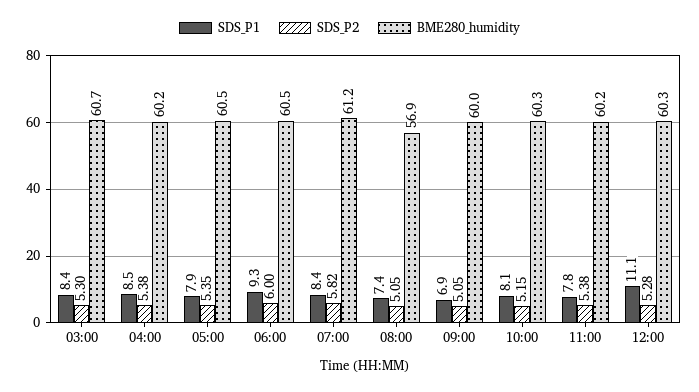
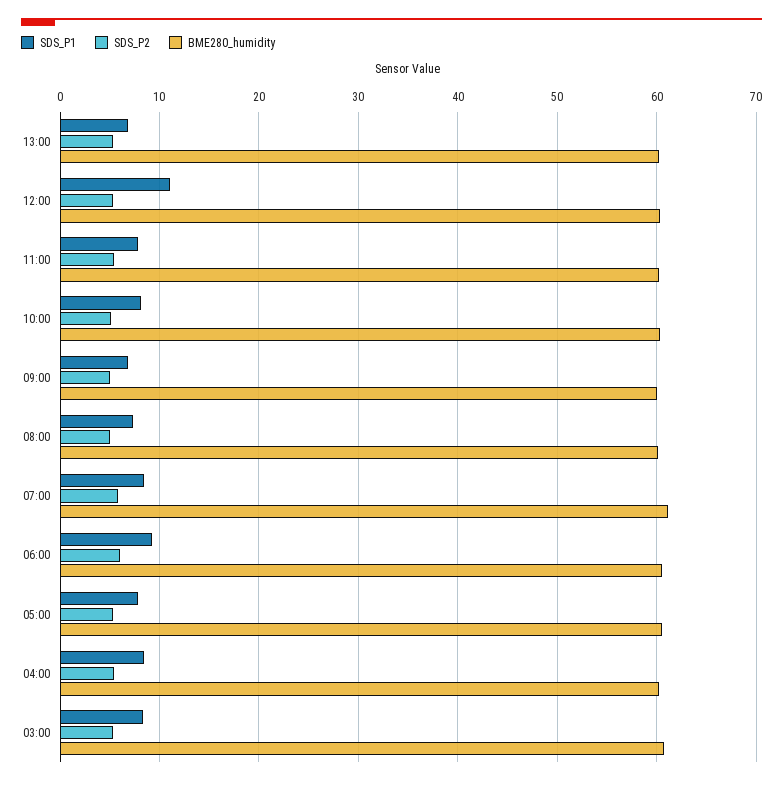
BME280_humidity, 08:00: 56.9 -> 60
SDS_P1, 13:00: none -> 7
SDS_P2, 13:00: none -> 5
BME280_humidity, 13:00: none -> 60

